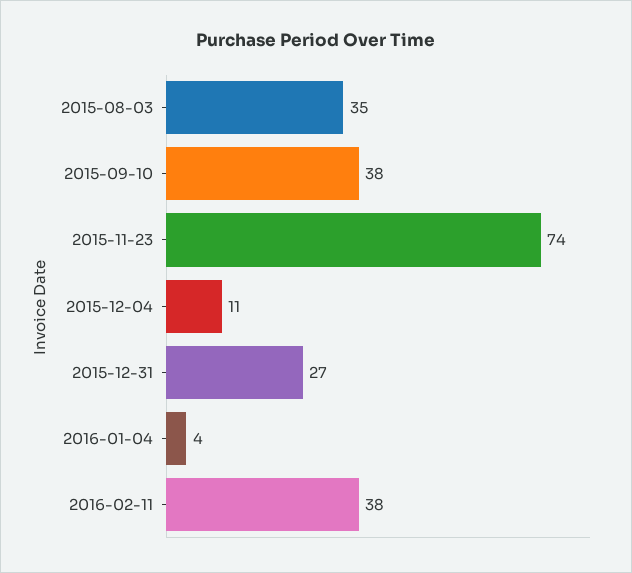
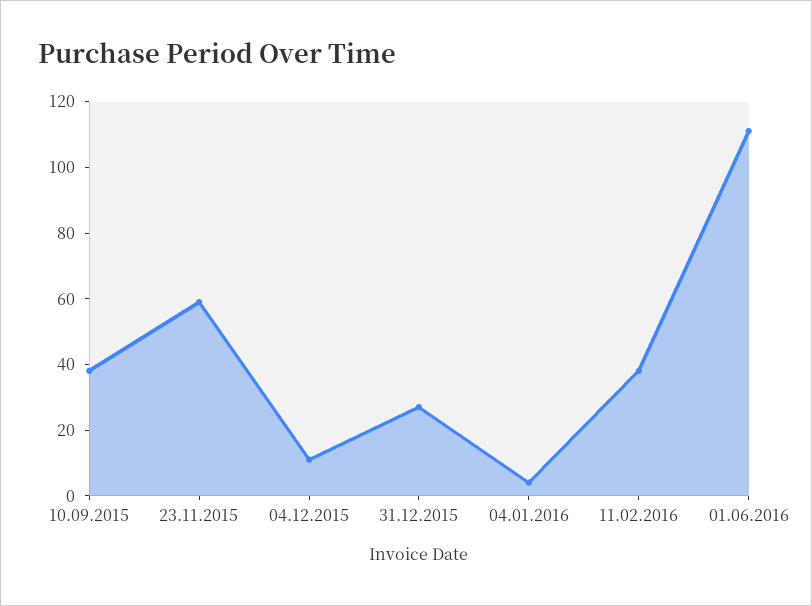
2015-08-03: 35 -> none
2015-11-23: 74 -> 60
01.06.2016: none -> 110

